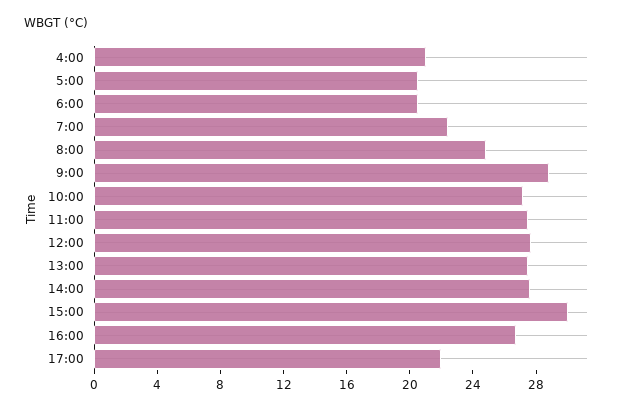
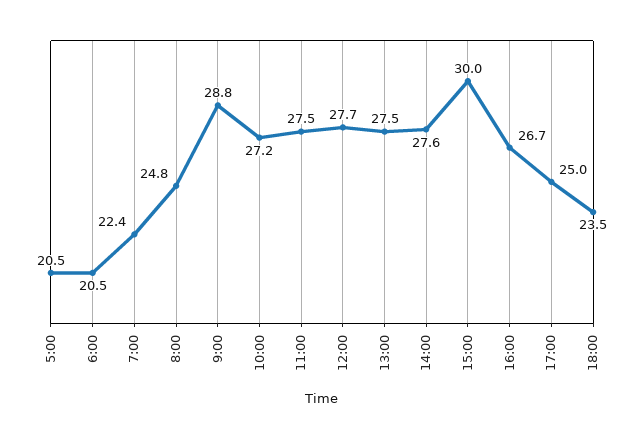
4:00: 21 -> none
17:00: 22 -> 25
18:00: none -> 23.5

